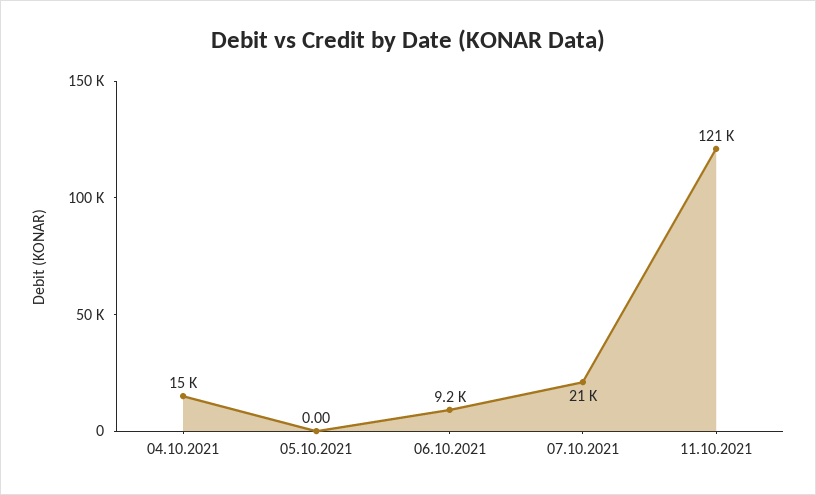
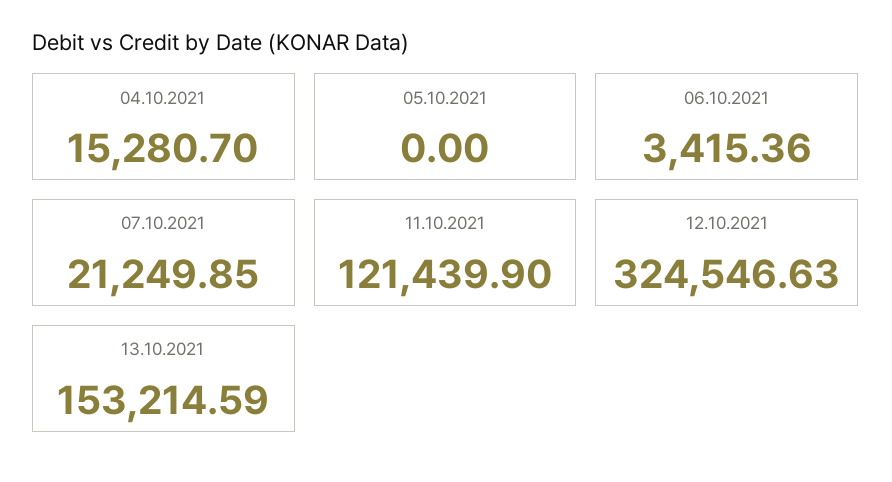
06.10.2021: 9200 -> 3415.36
12.10.2021: none -> 324546.63
13.10.2021: none -> 153214.59

